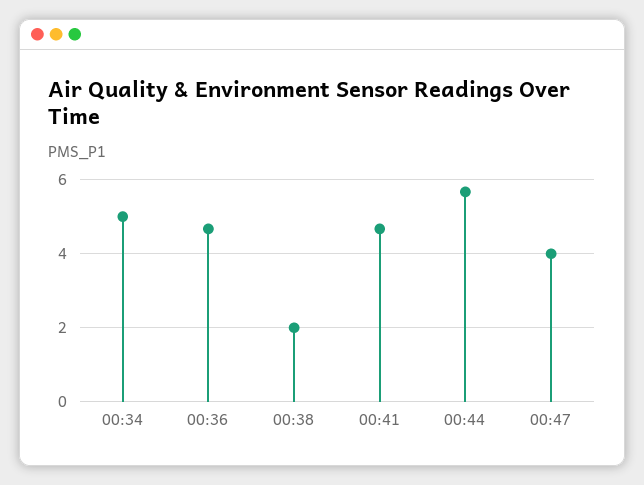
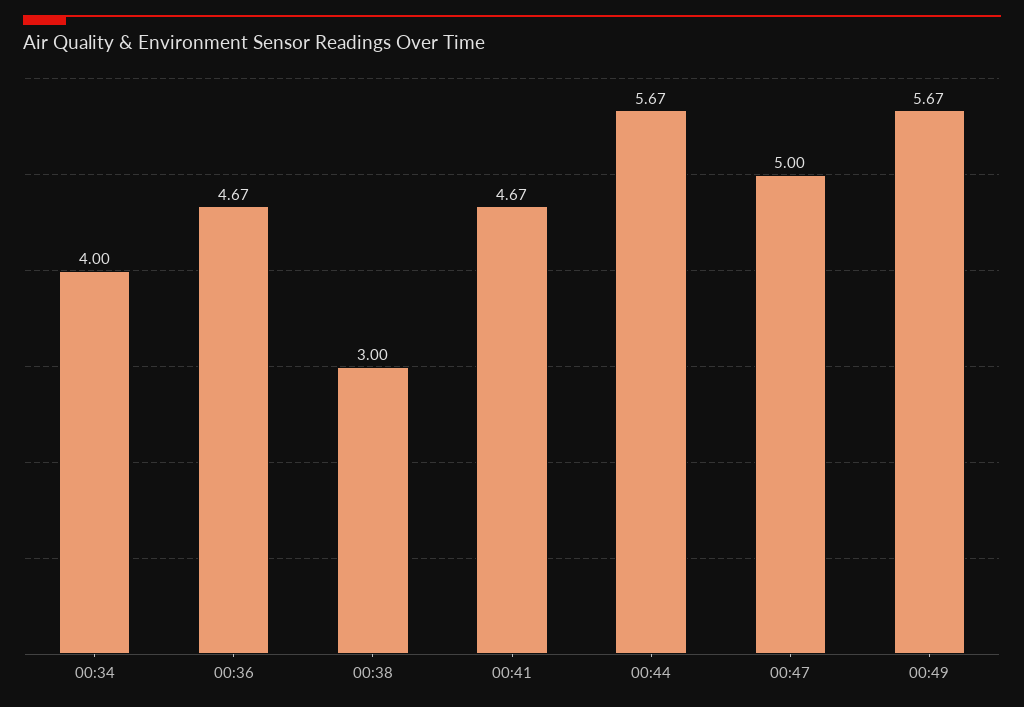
00:34: 5 -> 4
00:38: 2 -> 3
00:47: 4 -> 5
00:49: none -> 5.67

